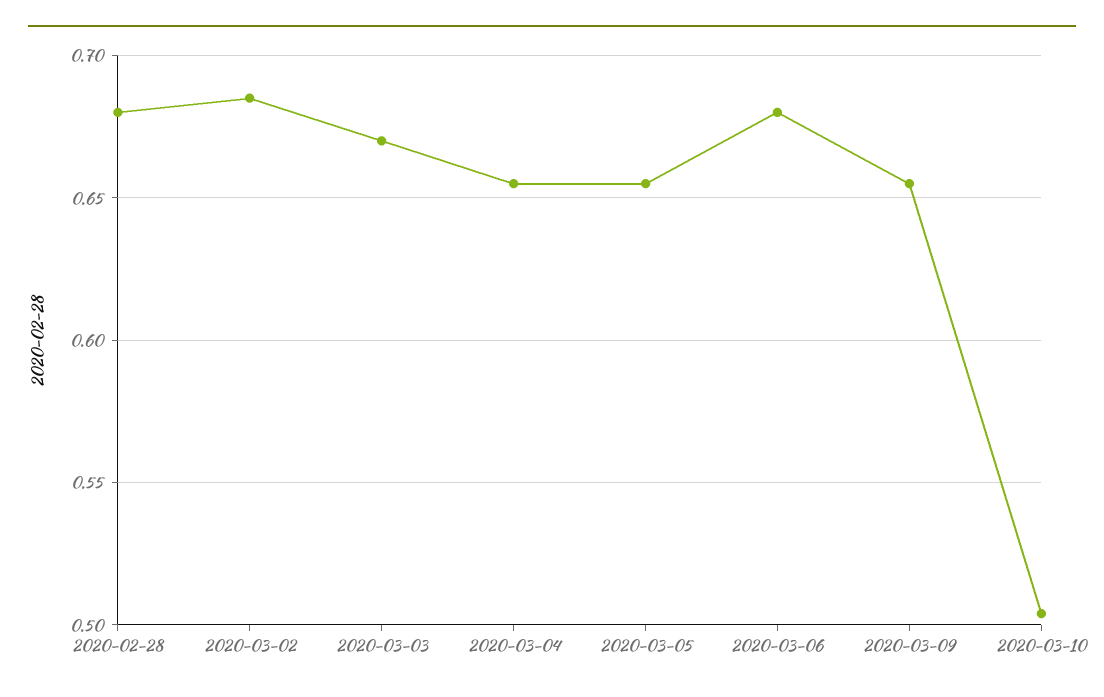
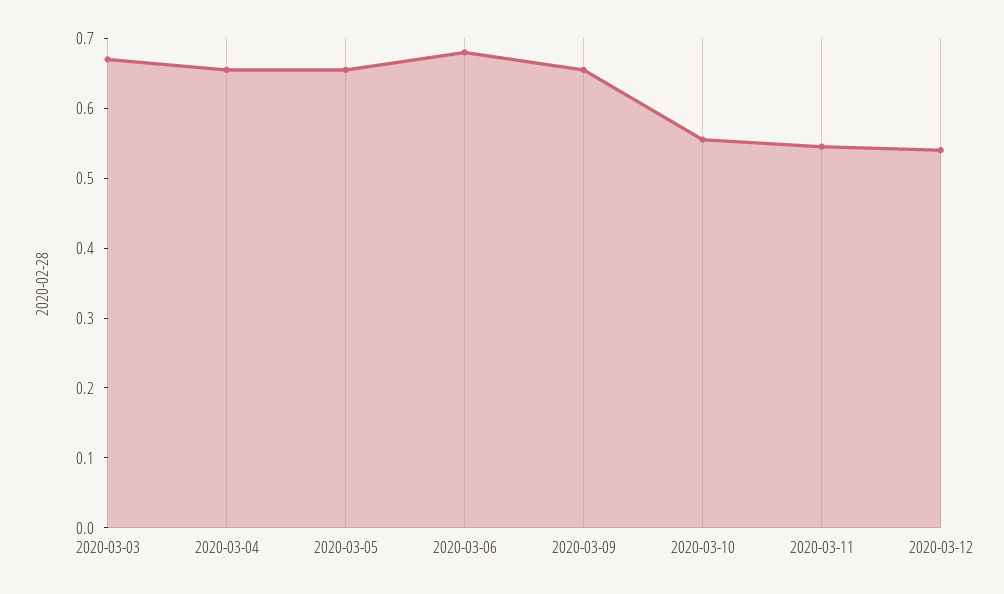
2020-02-28: 0.68 -> none
2020-03-02: 0.685 -> none
2020-03-10: 0.505 -> 0.56
2020-03-11: none -> 0.54
2020-03-12: none -> 0.54

